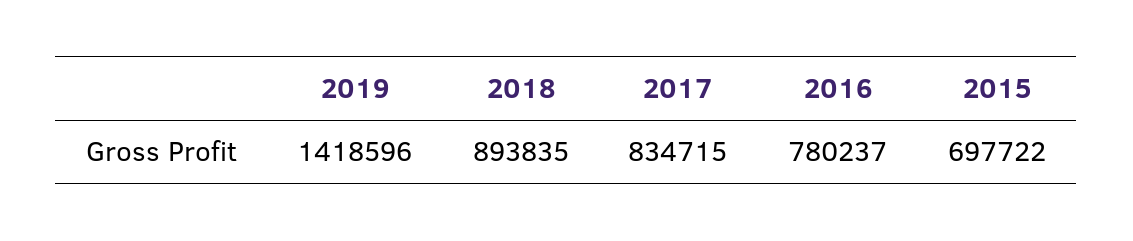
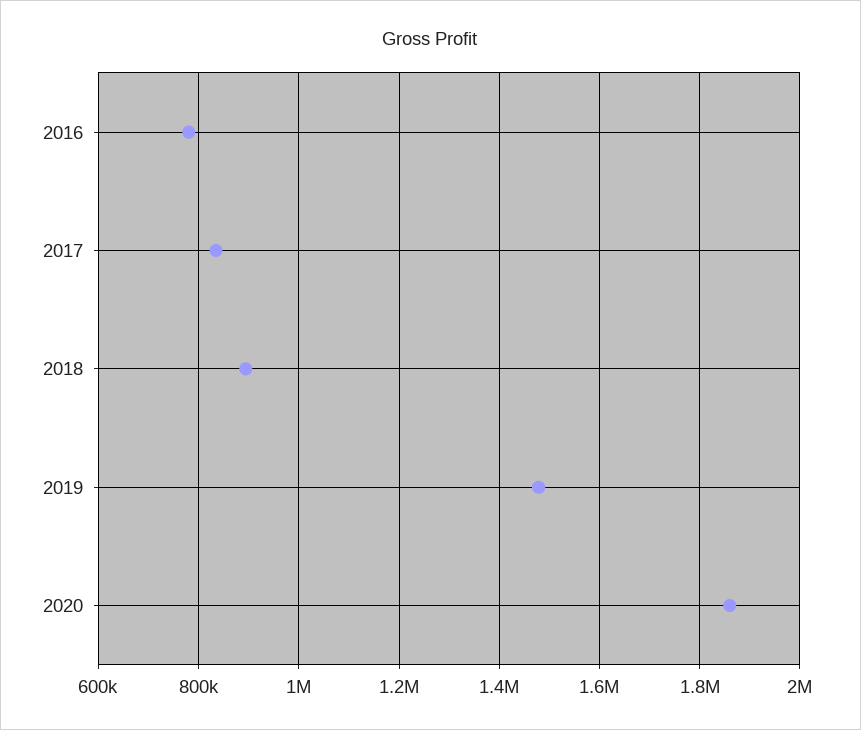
2019: 1418596 -> 1480000
2015: 697722 -> none
2020: none -> 1860000

